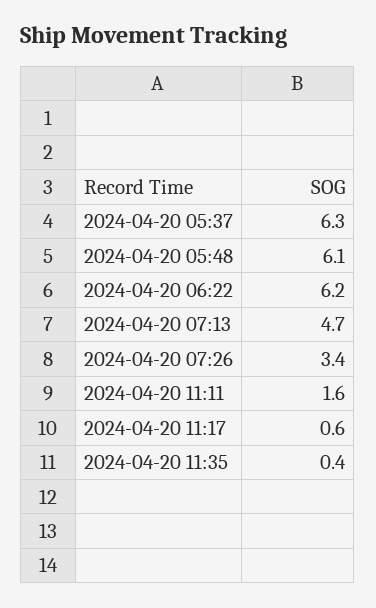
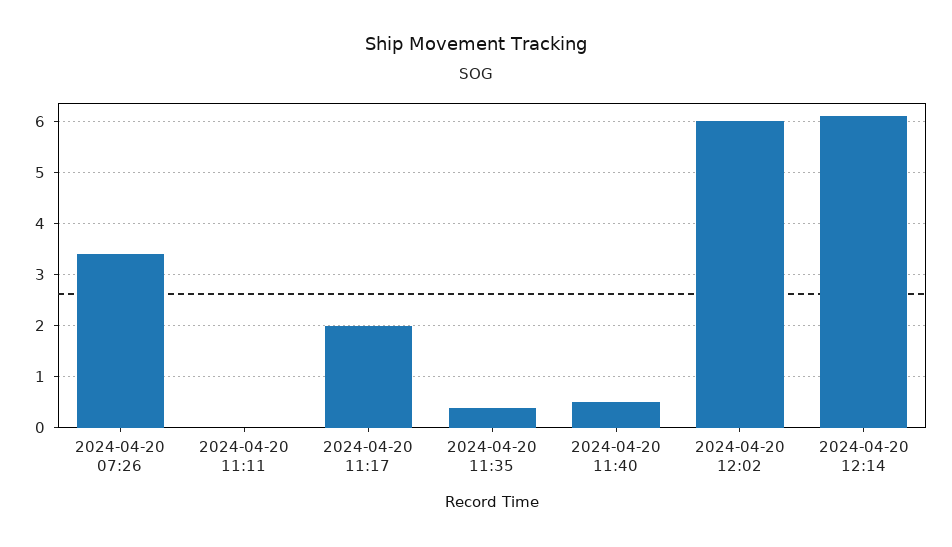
2024-04-20 05:37: 6.3 -> none
2024-04-20 05:48: 6.1 -> none
2024-04-20 06:22: 6.2 -> none
2024-04-20 07:13: 4.7 -> none
2024-04-20 11:11: 1.6 -> 0
2024-04-20 11:17: 0.6 -> 2
2024-04-20 11:40: none -> 0.5
2024-04-20 12:02: none -> 6
2024-04-20 12:14: none -> 6

